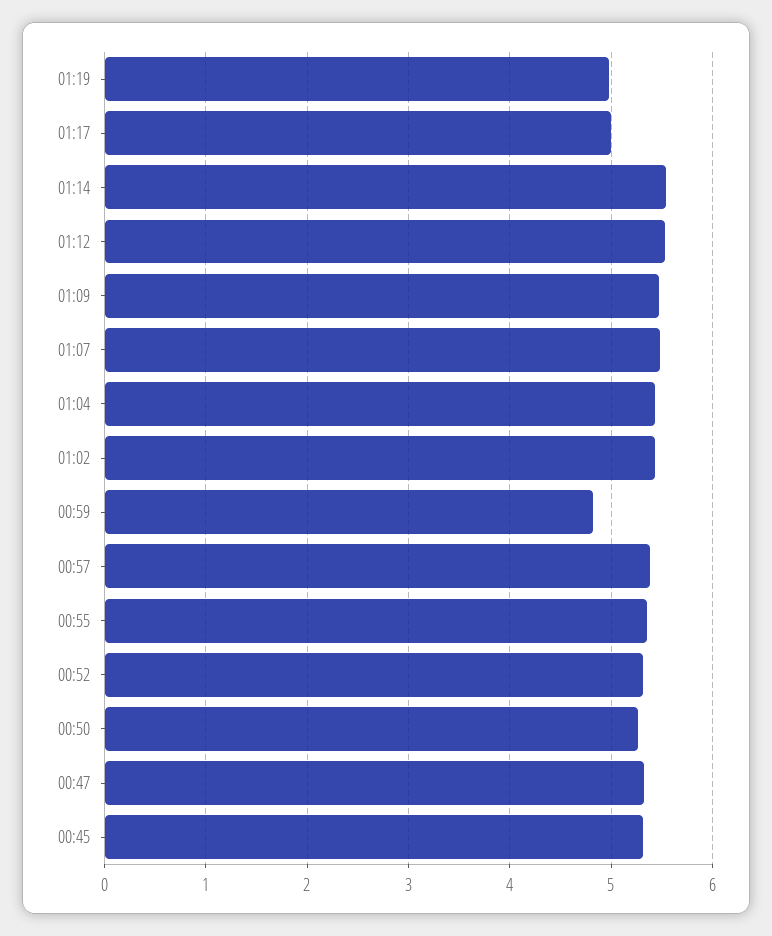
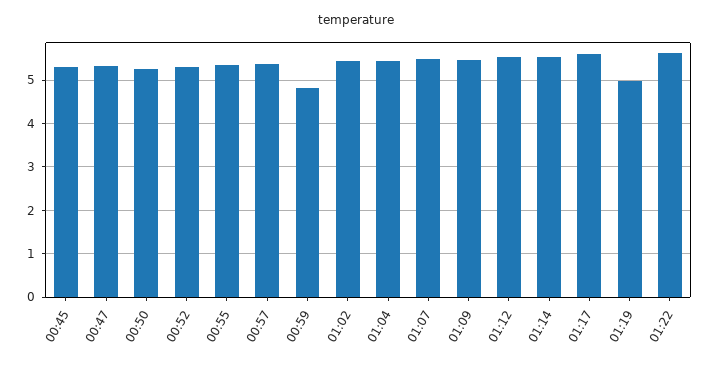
01:17: 5 -> 5.6
01:22: none -> 5.6

